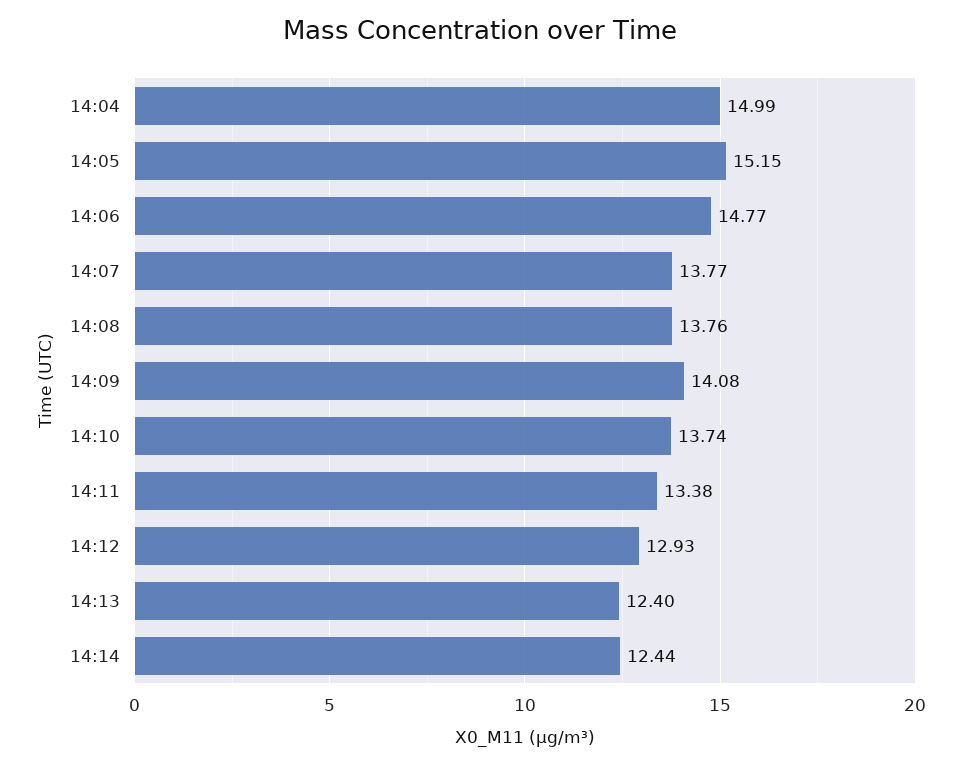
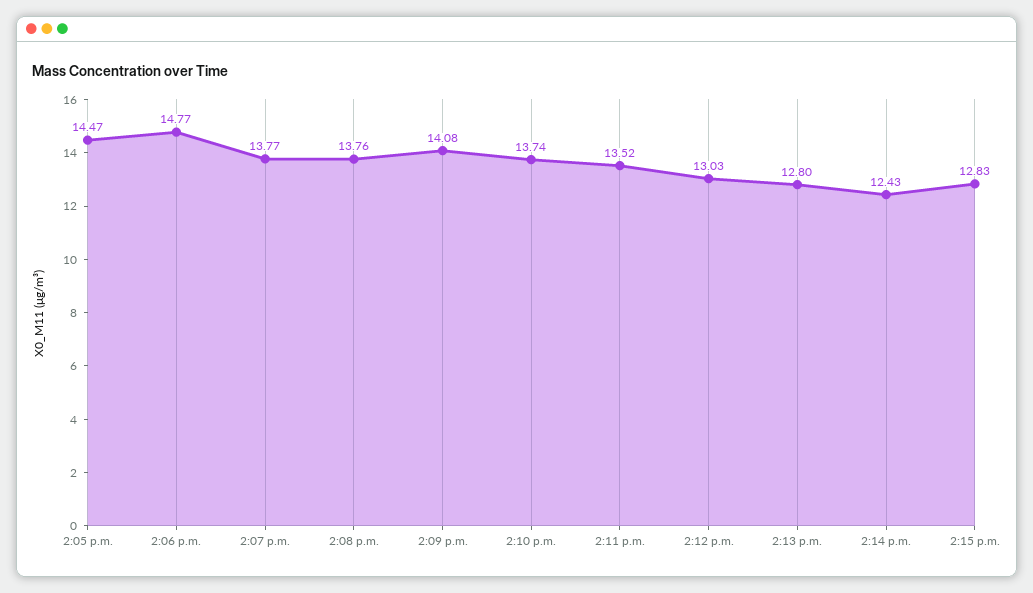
14:04: 14.99 -> none
14:05: 15.15 -> 14.47
14:11: 13.38 -> 13.52
14:12: 12.93 -> 13.03
14:13: 12.4 -> 12.8
14:14: 12.44 -> 12.43
2:15 p.m.: none -> 12.83

